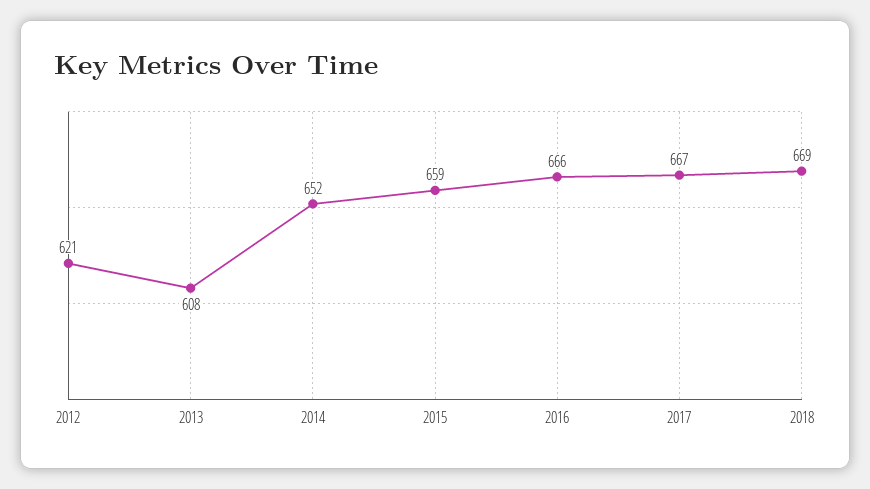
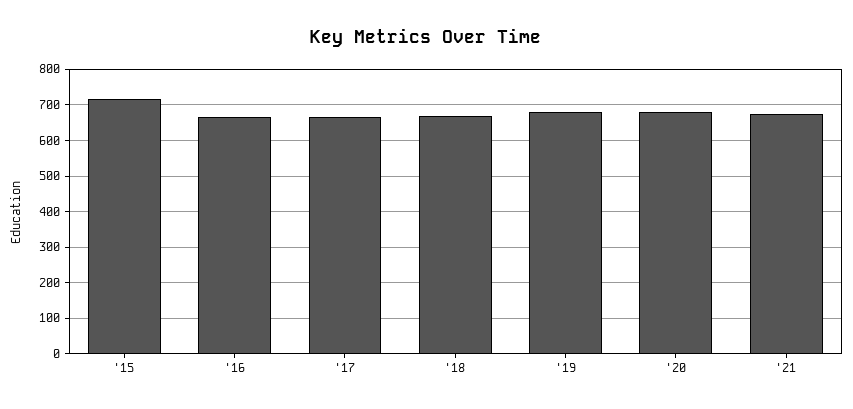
2012: 621 -> none
2013: 608 -> none
2014: 652 -> none
2015: 659 -> 720
'19: none -> 680
'20: none -> 680
'21: none -> 680

